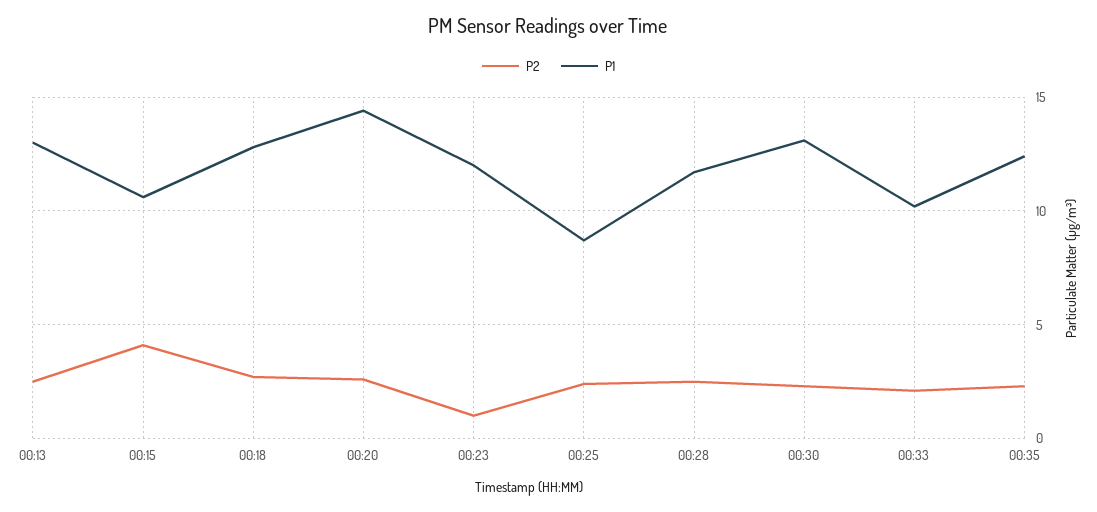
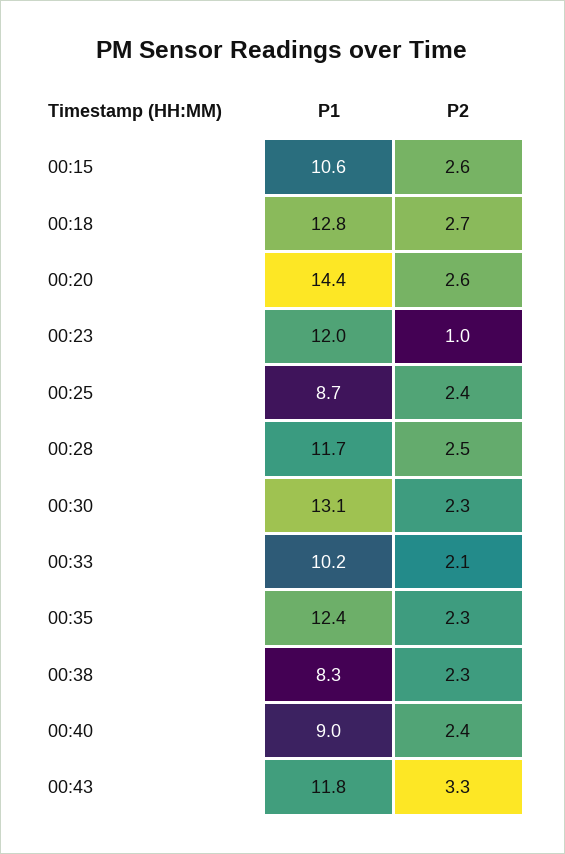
P2, 00:13: 2.5 -> none
P1, 00:13: 13 -> none
P2, 00:15: 4 -> 2.6
P1, 00:38: none -> 8.3
P2, 00:38: none -> 2.3
P1, 00:40: none -> 9
P2, 00:40: none -> 2.4
P1, 00:43: none -> 11.8
P2, 00:43: none -> 3.3

